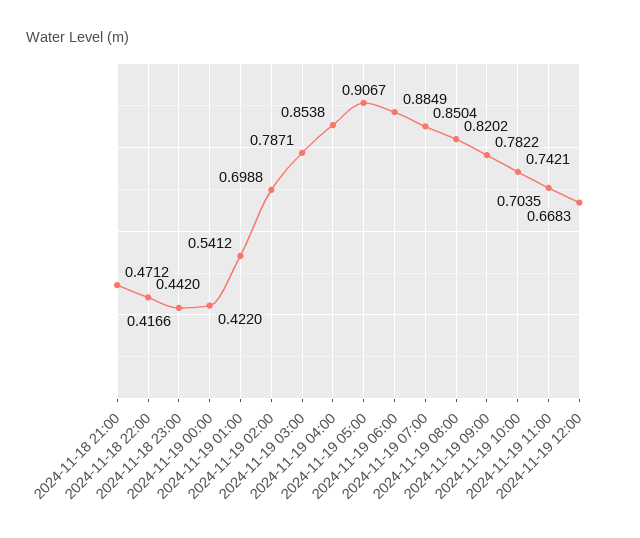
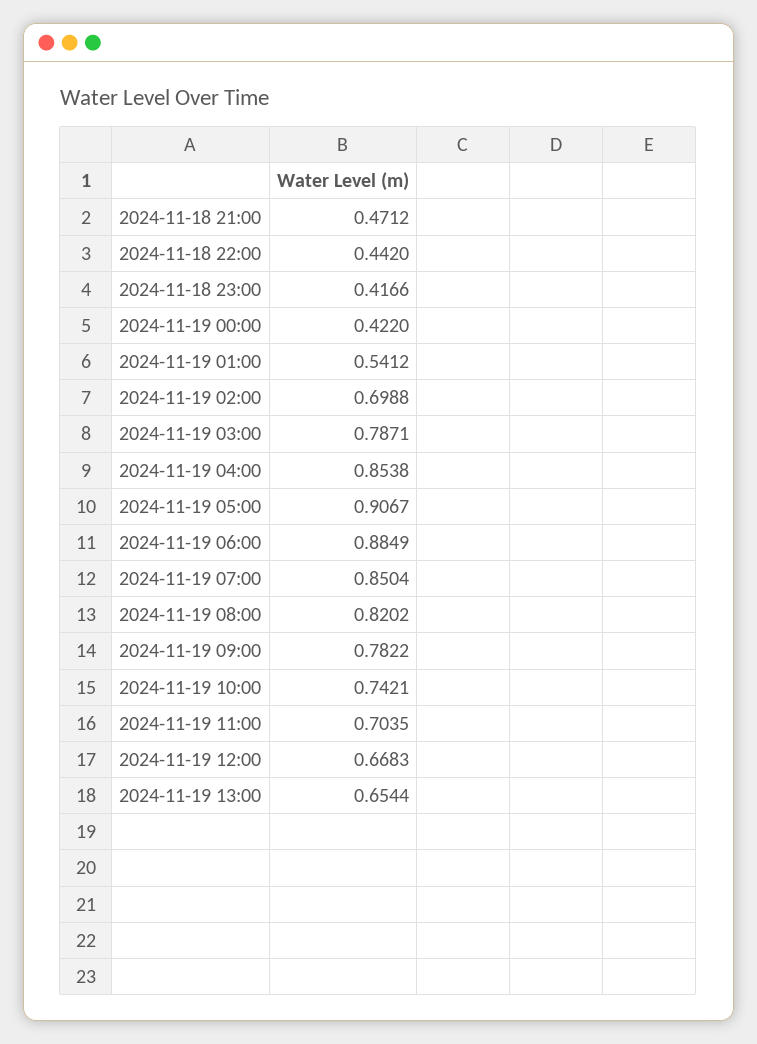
2024-11-19 13:00: none -> 0.6544

